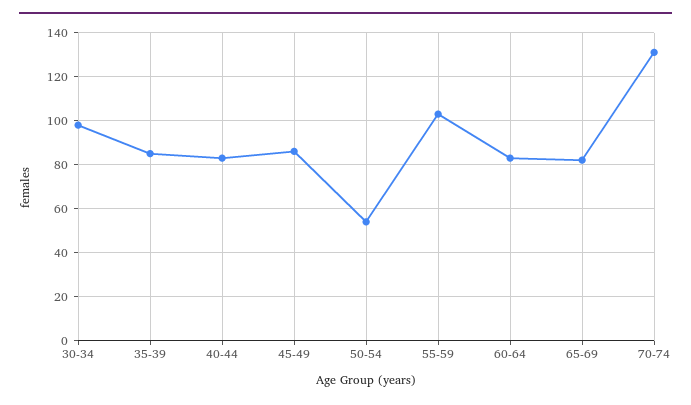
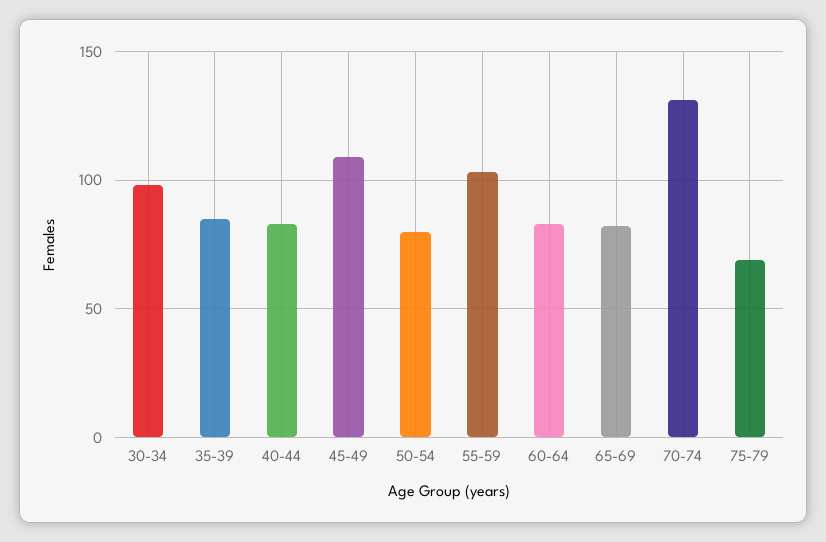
45-49: 85 -> 110
50-54: 55 -> 80
75-79: none -> 70

